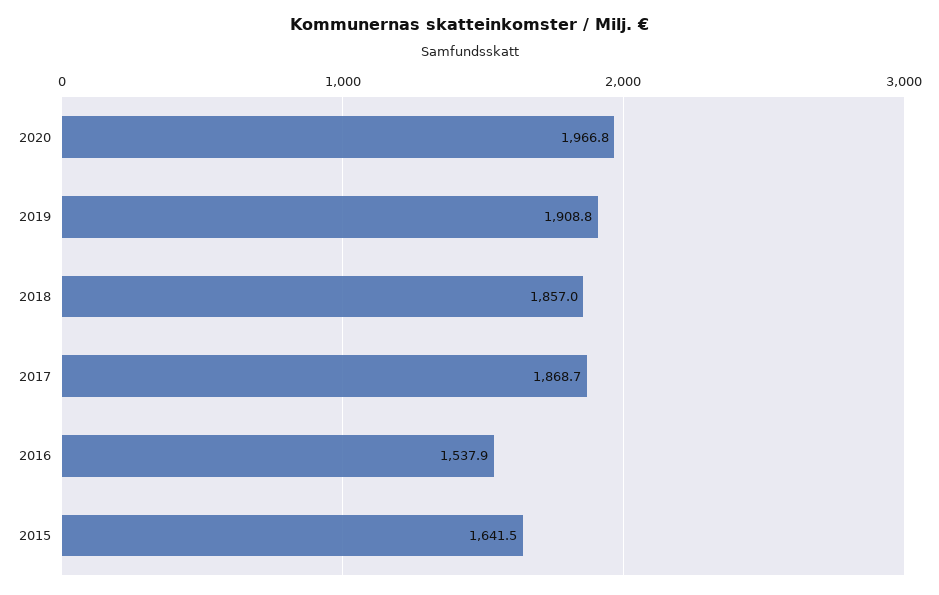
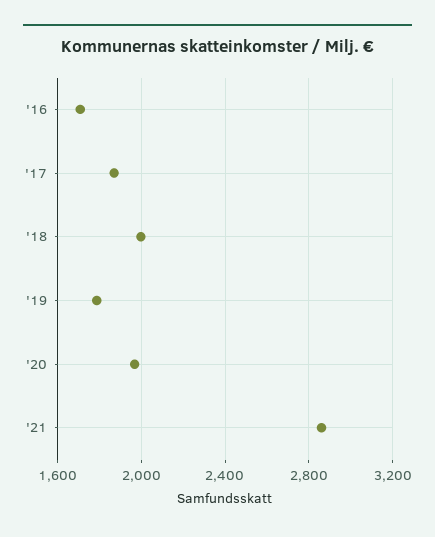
2019: 1908.8 -> 1800
2018: 1857 -> 2000
2016: 1537.9 -> 1700
2015: 1641.5 -> none
'21: none -> 2850

